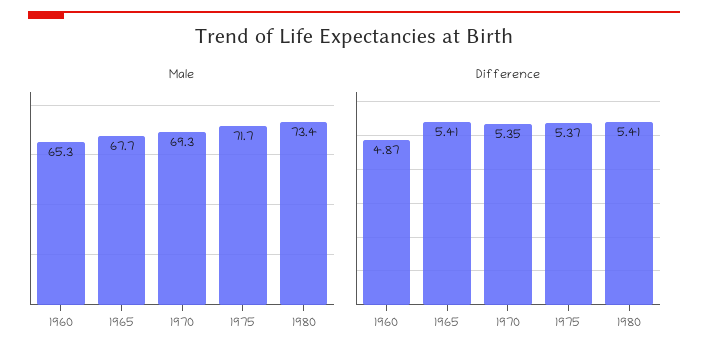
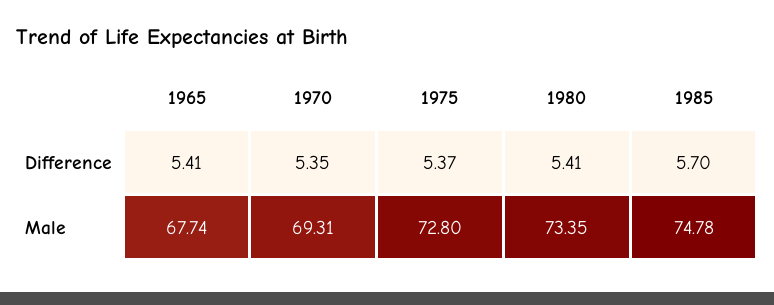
Male, 1960: 65.3 -> none
Male, 1975: 71.7 -> 72.8
Difference, 1960: 4.87 -> none
Difference, 1985: none -> 5.7
Male, 1985: none -> 74.78

